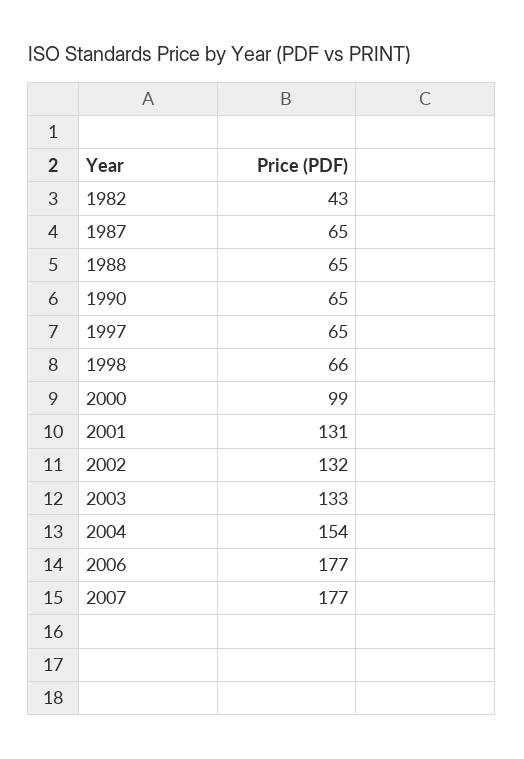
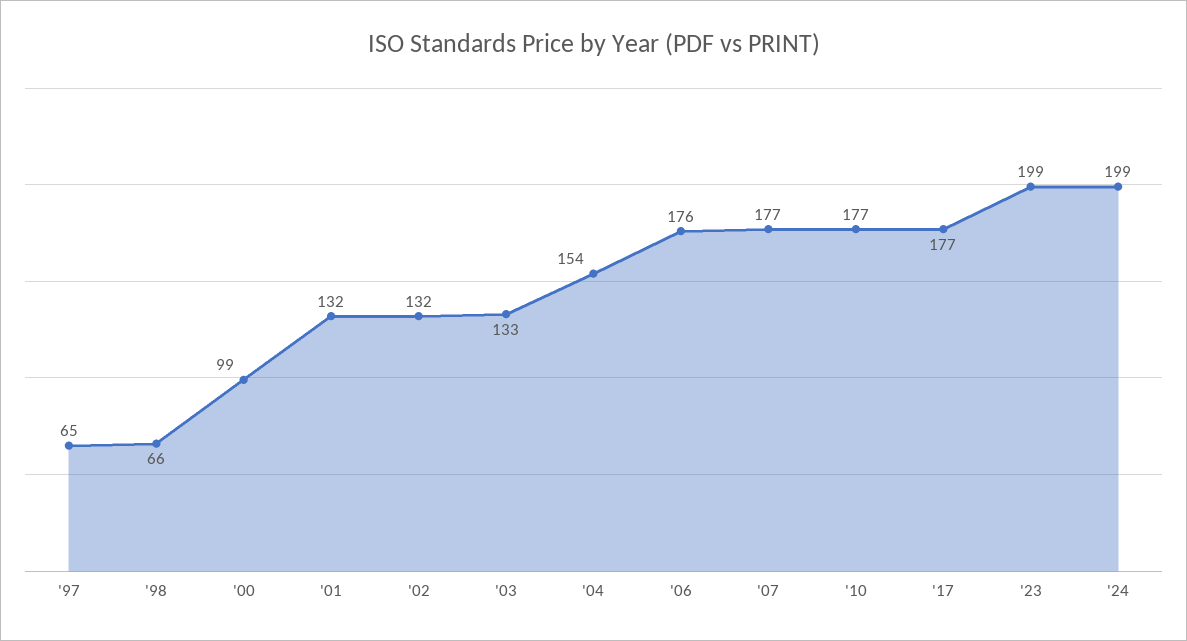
1982: 43 -> none
1987: 65 -> none
1988: 65 -> none
1990: 65 -> none
2001: 131 -> 132
2006: 177 -> 176
'10: none -> 177
'17: none -> 177
'23: none -> 199
'24: none -> 199

